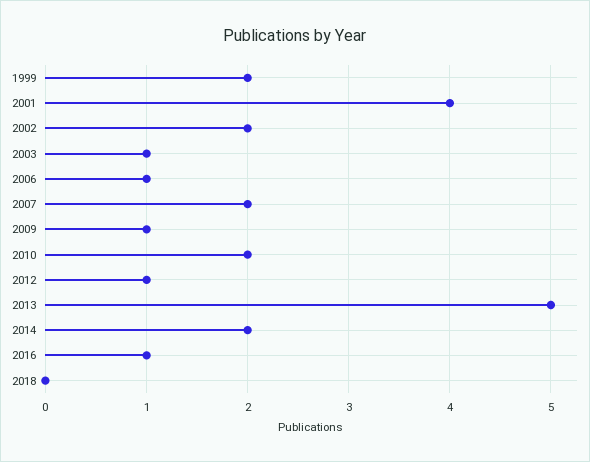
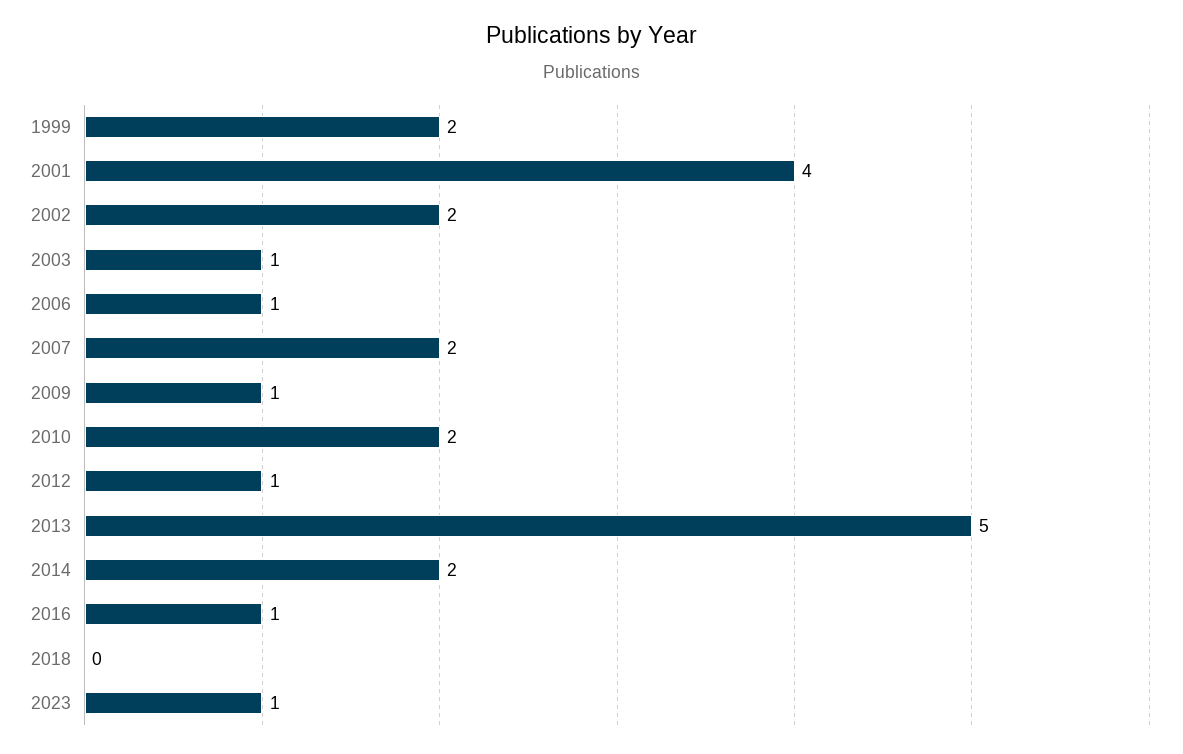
2023: none -> 1

